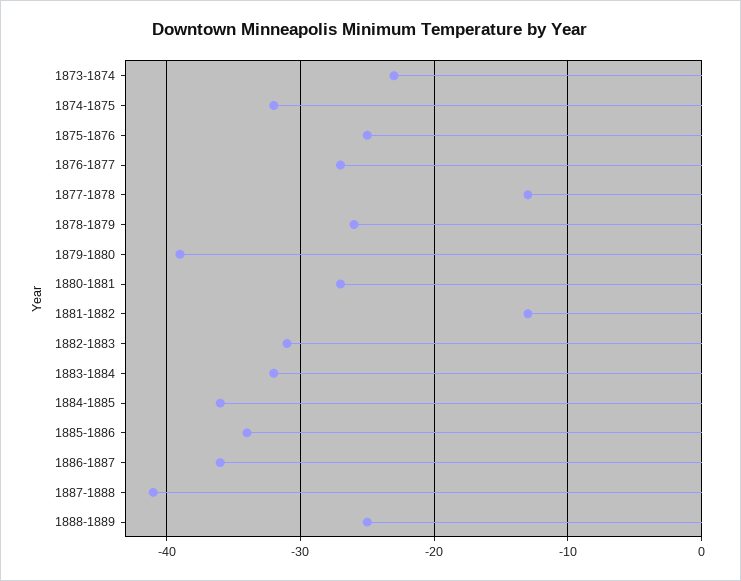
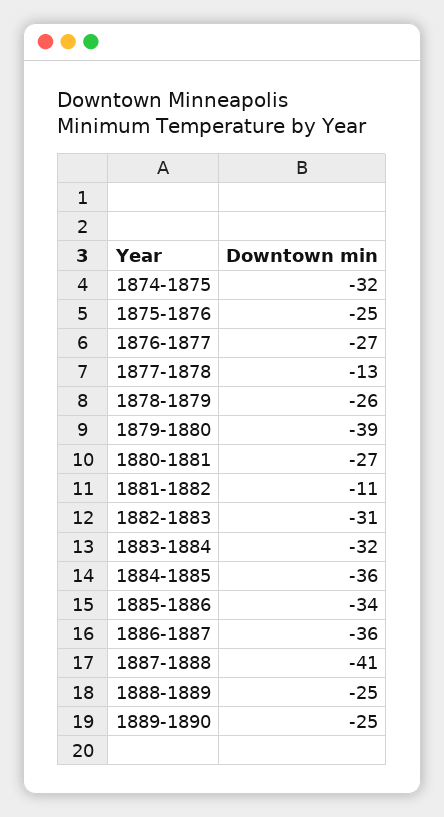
1873-1874: -23 -> none
1881-1882: -13 -> -11
1889-1890: none -> -25

